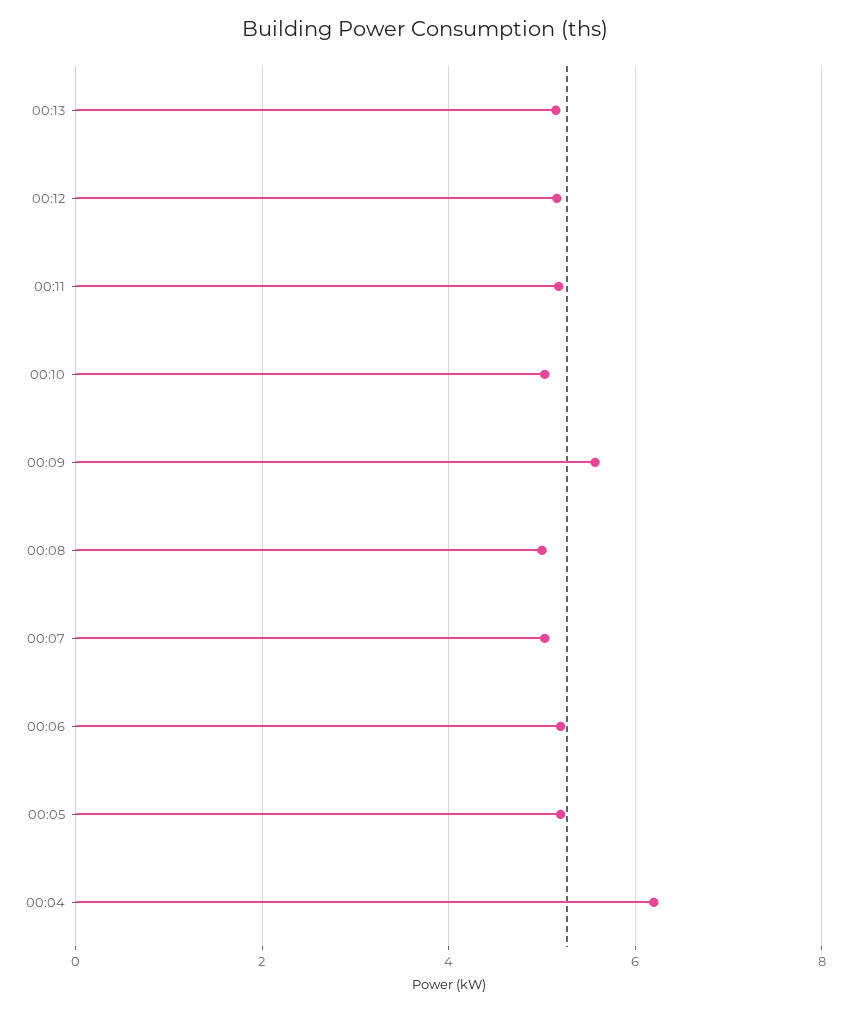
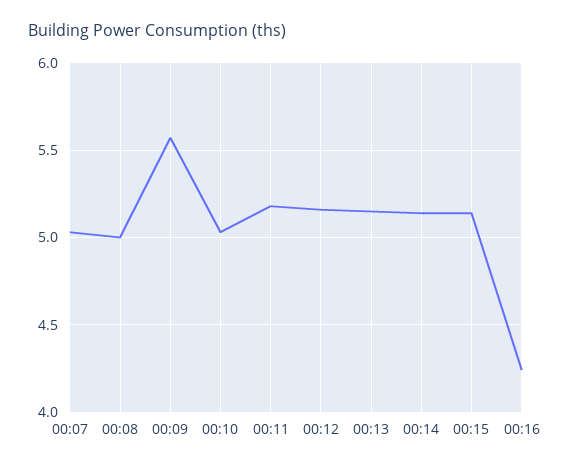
00:06: 5.2 -> none
00:05: 5.2 -> none
00:04: 6.2 -> none
00:14: none -> 5.15
00:15: none -> 5.15
00:16: none -> 4.25

